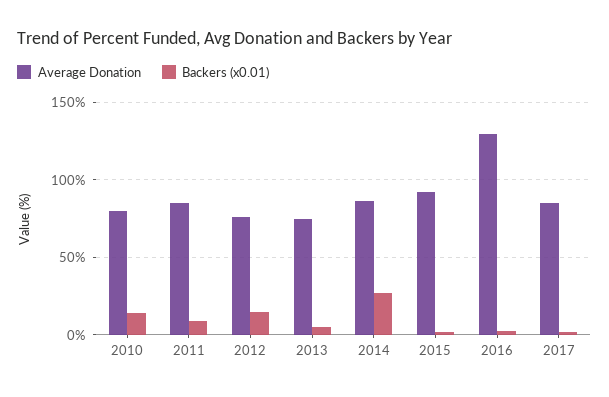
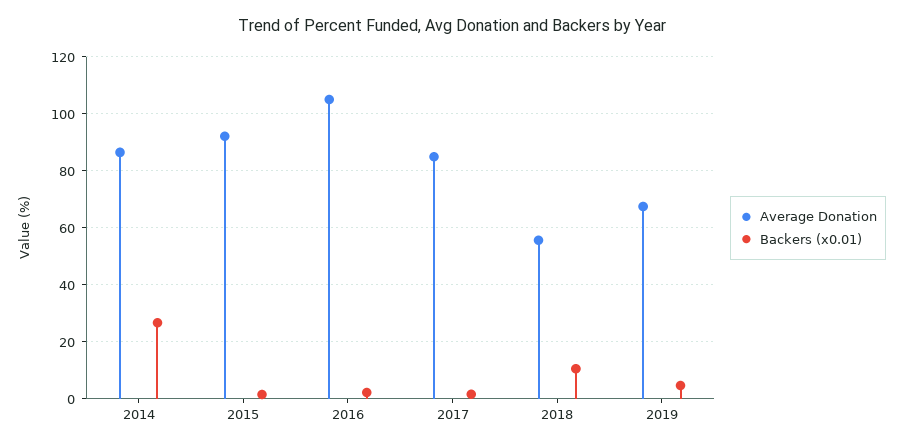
Average Donation, 2010: 80 -> none
Backers (x0.01), 2010: 15 -> none
Average Donation, 2011: 85 -> none
Backers (x0.01), 2011: 10 -> none
Average Donation, 2012: 75 -> none
Backers (x0.01), 2012: 15 -> none
Average Donation, 2013: 75 -> none
Backers (x0.01), 2013: 5 -> none
Average Donation, 2016: 130 -> 105
Average Donation, 2018: none -> 55
Backers (x0.01), 2018: none -> 10
Average Donation, 2019: none -> 67.5
Backers (x0.01), 2019: none -> 5

